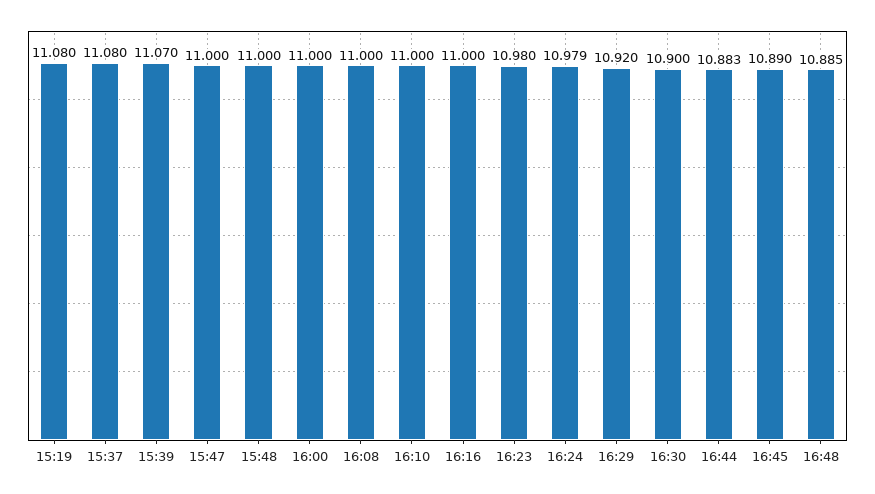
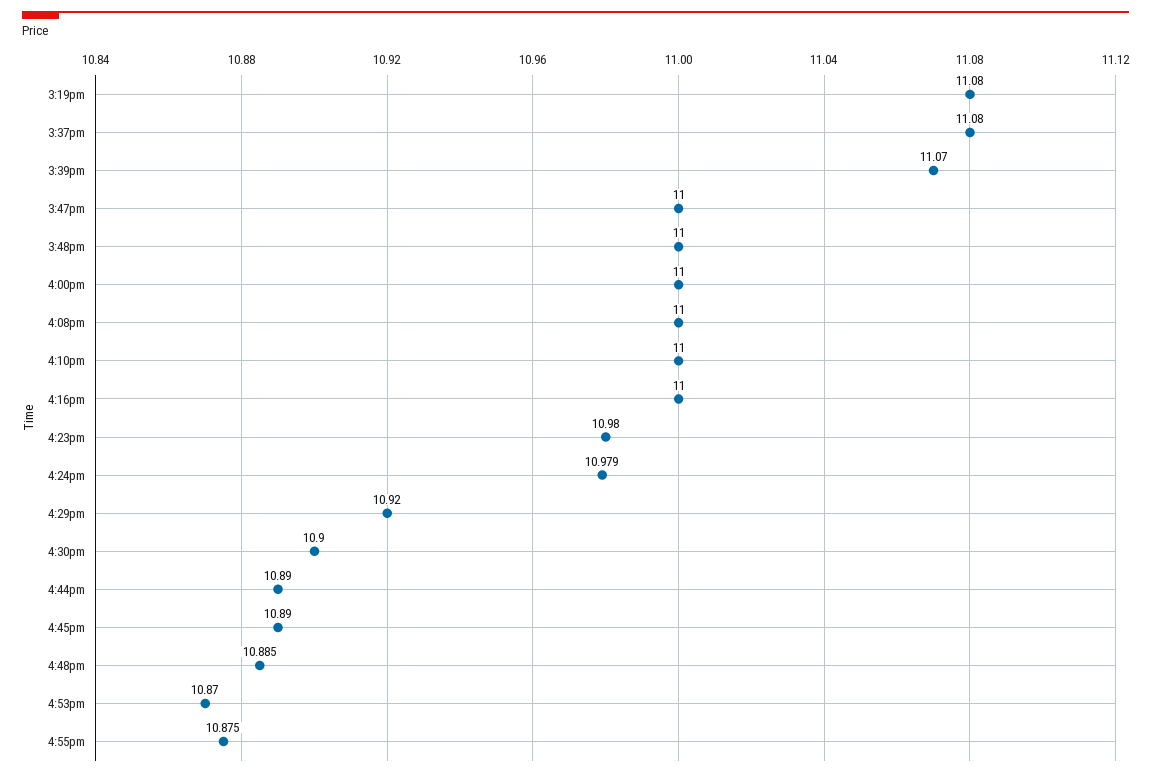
16:44: 10.883 -> 10.89
4:53pm: none -> 10.87
4:55pm: none -> 10.875

